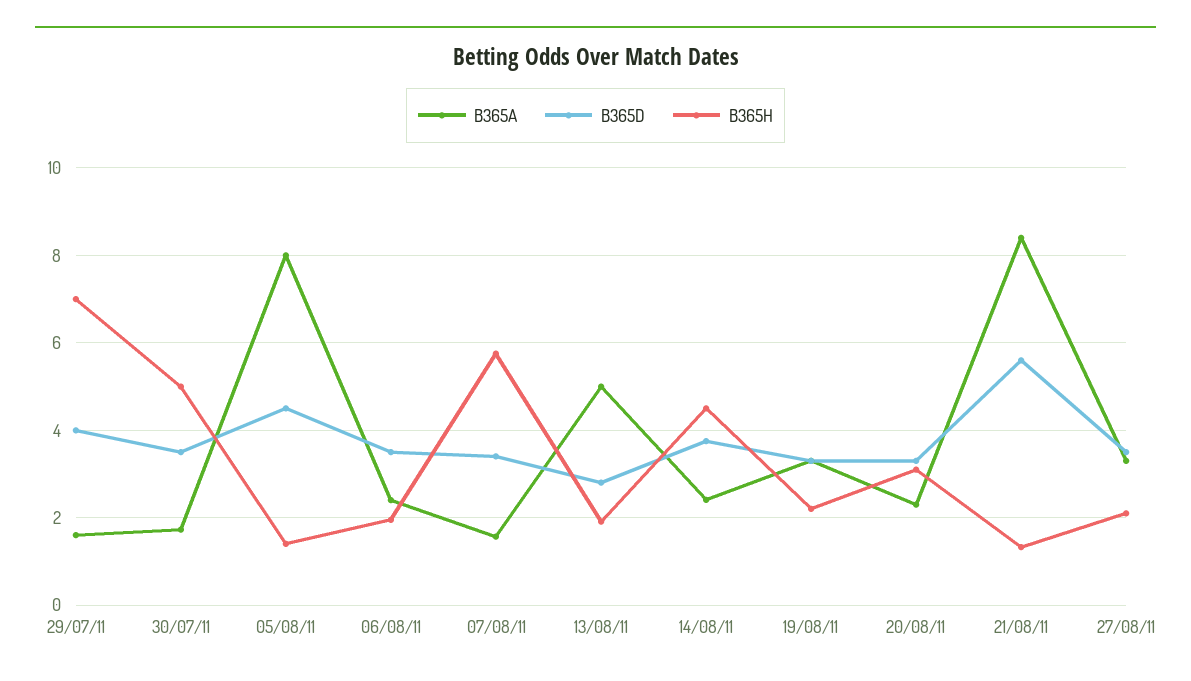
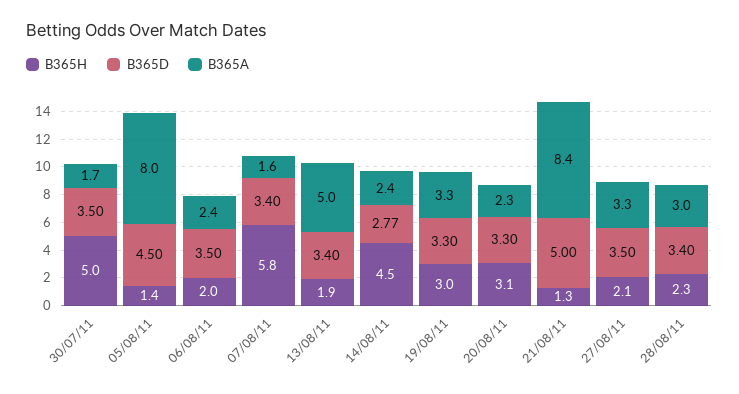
B365A, 29/07/11: 1.6 -> none
B365D, 29/07/11: 4 -> none
B365H, 29/07/11: 7 -> none
B365D, 13/08/11: 2.8 -> 3.4
B365D, 14/08/11: 3.8 -> 2.77
B365H, 19/08/11: 2.2 -> 3
B365D, 21/08/11: 5.6 -> 5
B365H, 28/08/11: none -> 2.3
B365D, 28/08/11: none -> 3.4
B365A, 28/08/11: none -> 3

